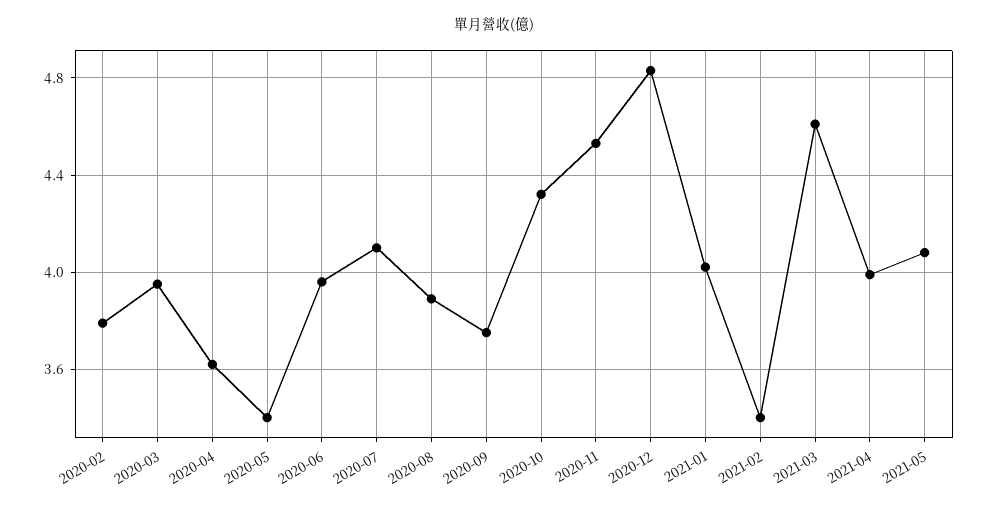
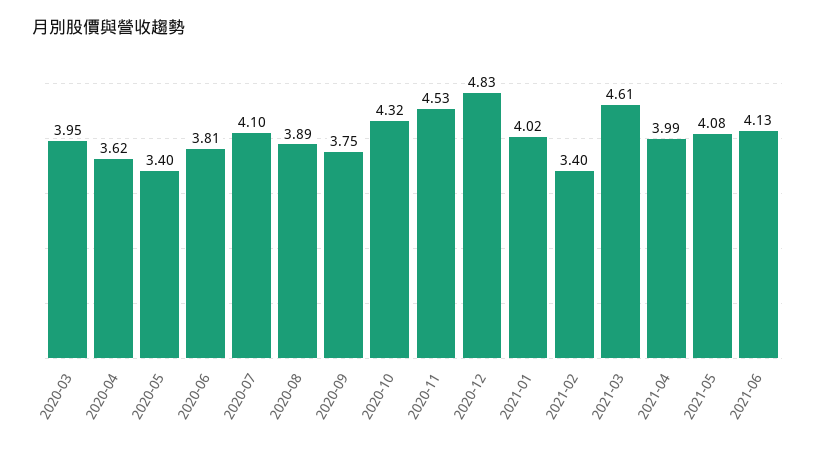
2020-02: 3.8 -> none
2020-06: 3.95 -> 3.81
2021-06: none -> 4.13

